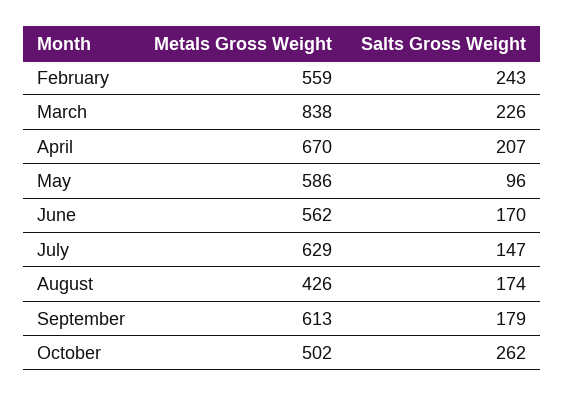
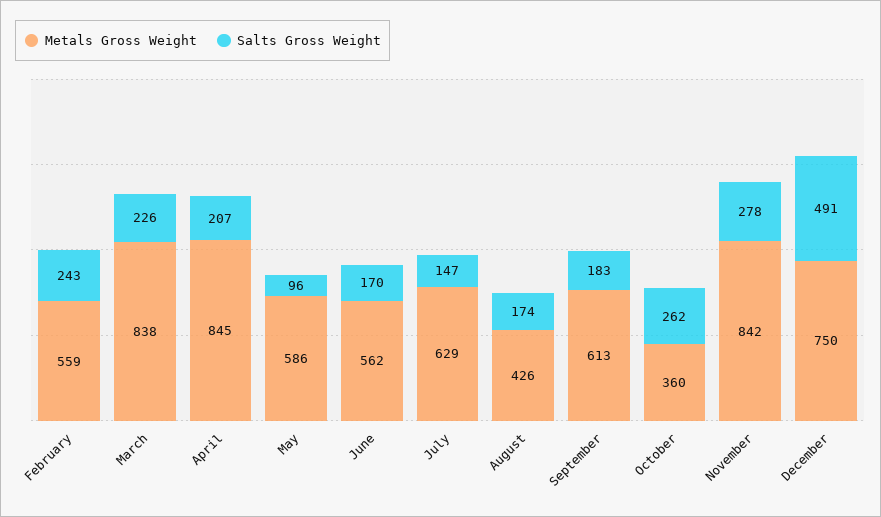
Metals Gross Weight, April: 670 -> 845
Salts Gross Weight, September: 179 -> 183
Metals Gross Weight, October: 502 -> 360
Metals Gross Weight, November: none -> 842
Salts Gross Weight, November: none -> 278
Metals Gross Weight, December: none -> 750
Salts Gross Weight, December: none -> 491

